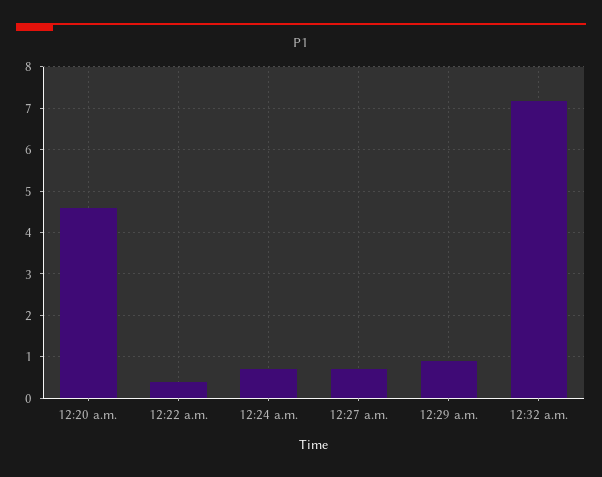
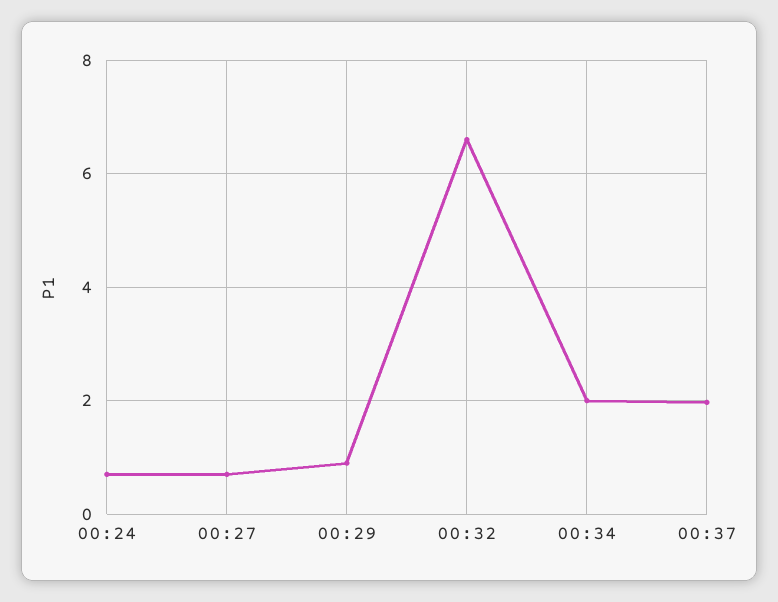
12:20 a.m.: 4.6 -> none
12:22 a.m.: 0.4 -> none
12:32 a.m.: 7.2 -> 6.6
00:34: none -> 2
00:37: none -> 2

